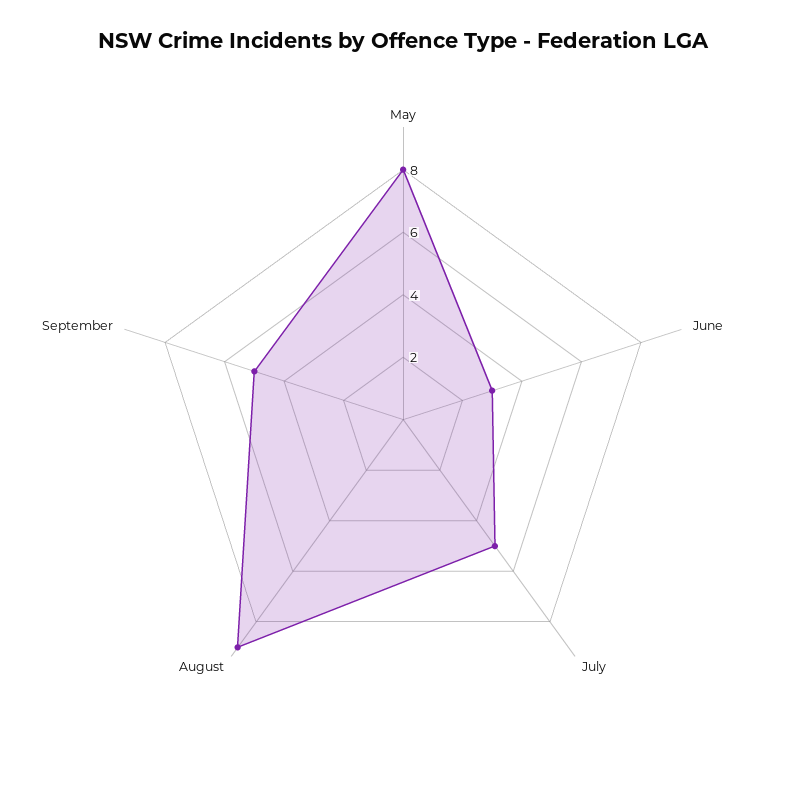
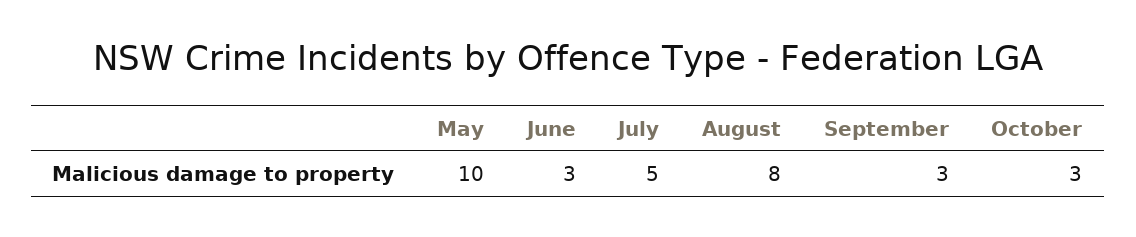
May: 8 -> 10
August: 9 -> 8
September: 5 -> 3
October: none -> 3

